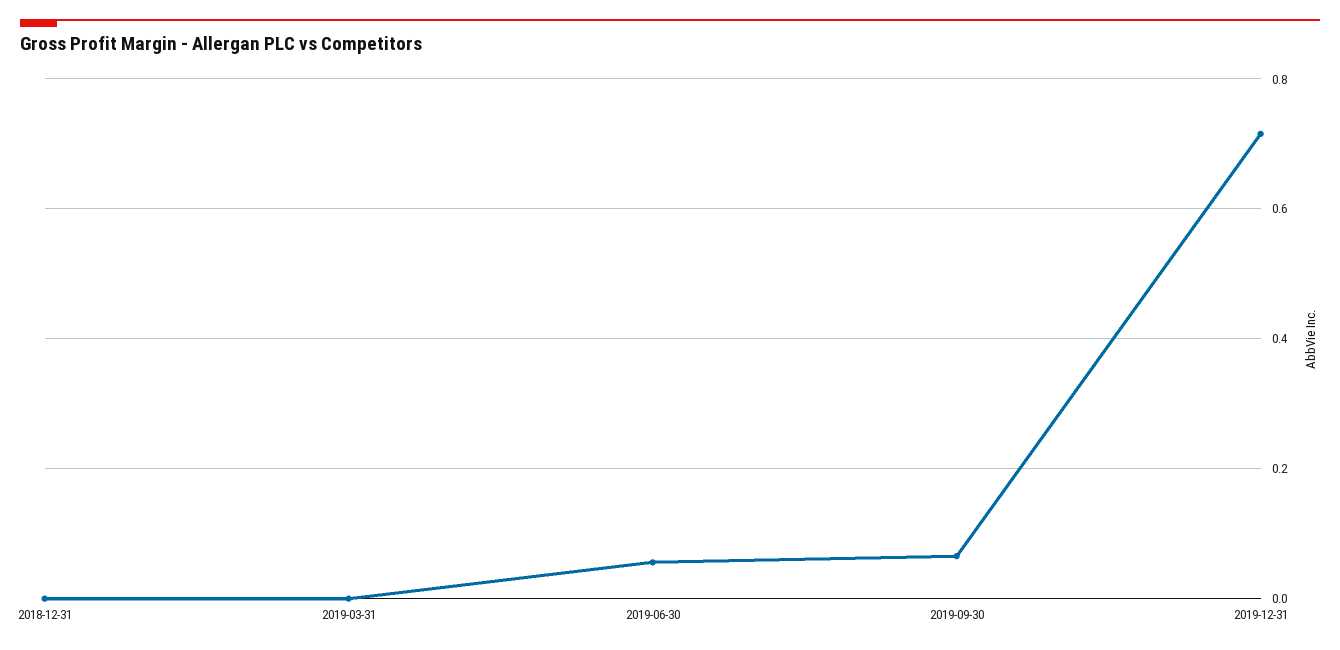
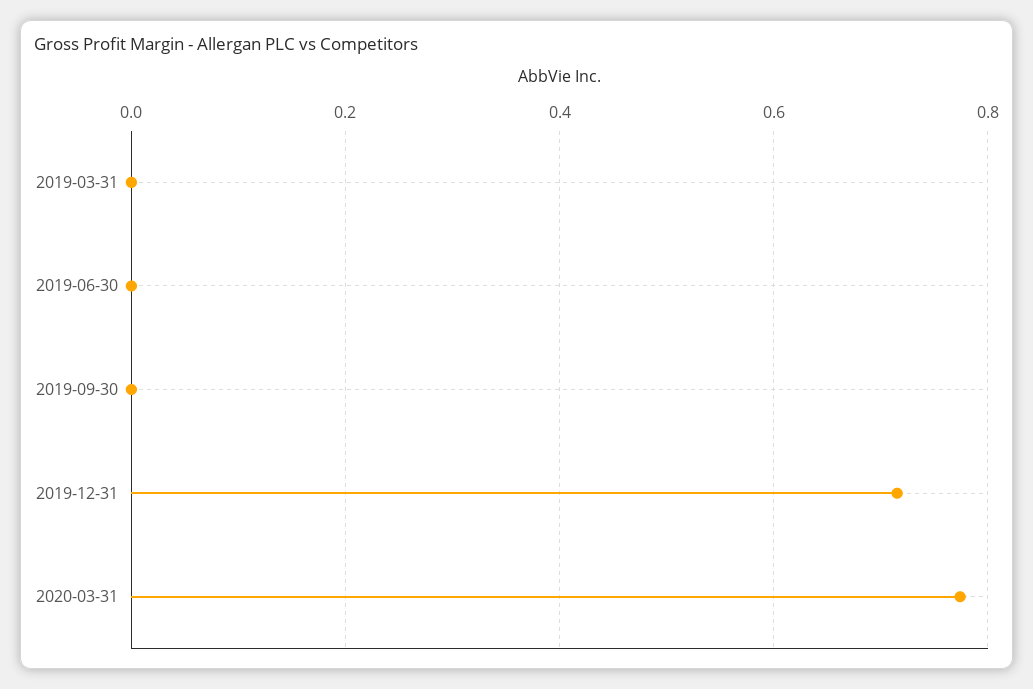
2018-12-31: 0 -> none
2019-06-30: 0.06 -> 0
2019-09-30: 0.06 -> 0
2020-03-31: none -> 0.78

